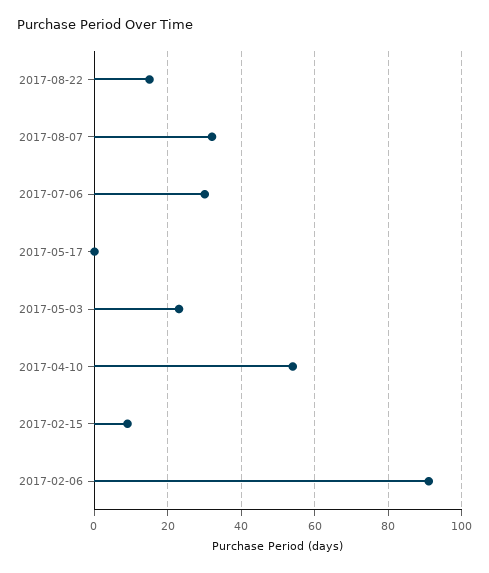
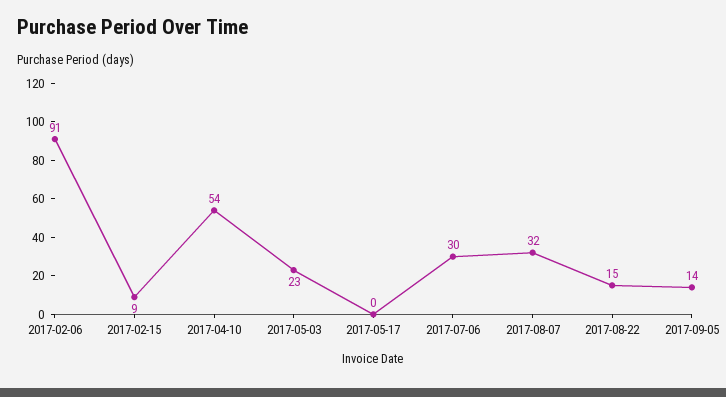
2017-09-05: none -> 14

